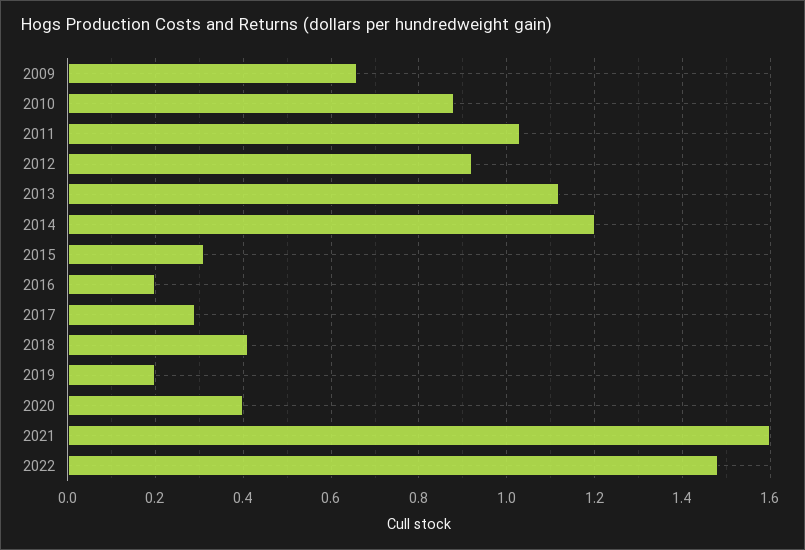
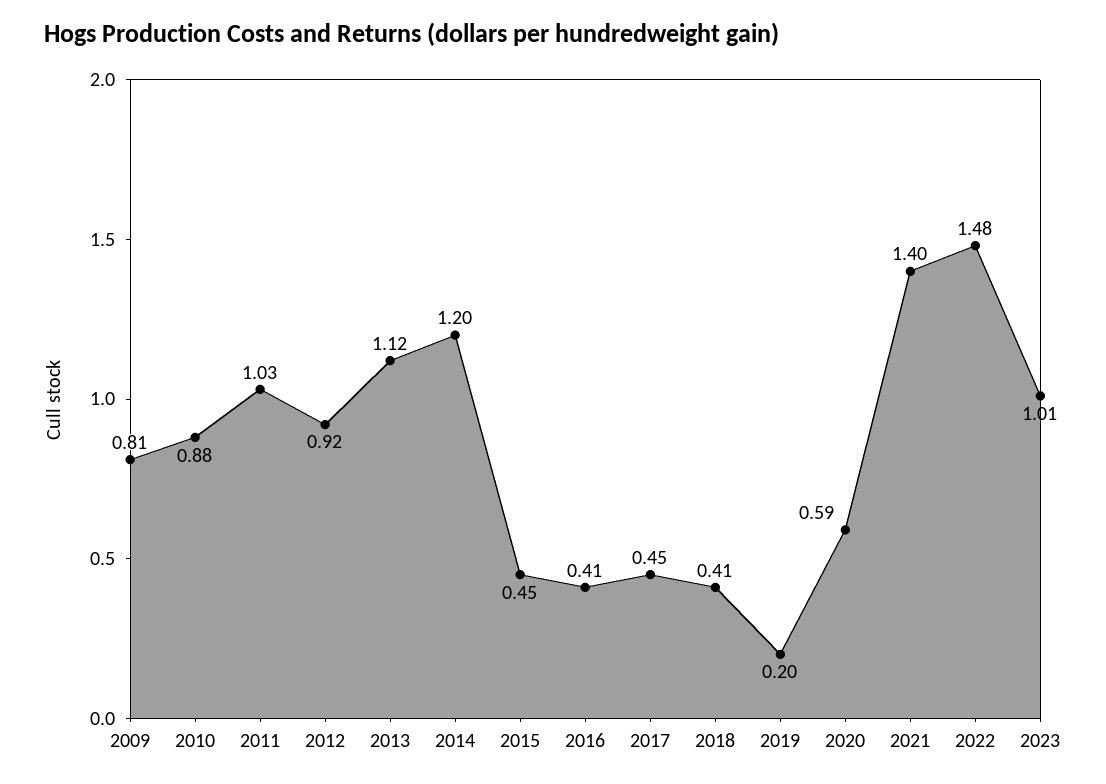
2009: 0.65 -> 0.81
2015: 0.3 -> 0.45
2016: 0.2 -> 0.41
2017: 0.3 -> 0.45
2020: 0.4 -> 0.59
2021: 1.6 -> 1.4
2023: none -> 1.01

